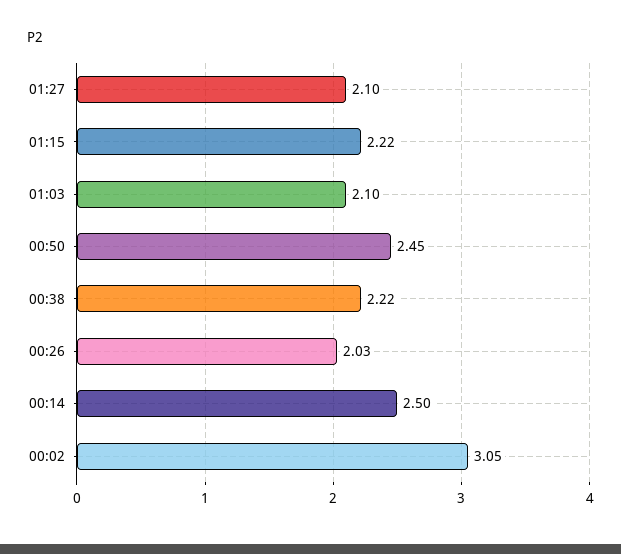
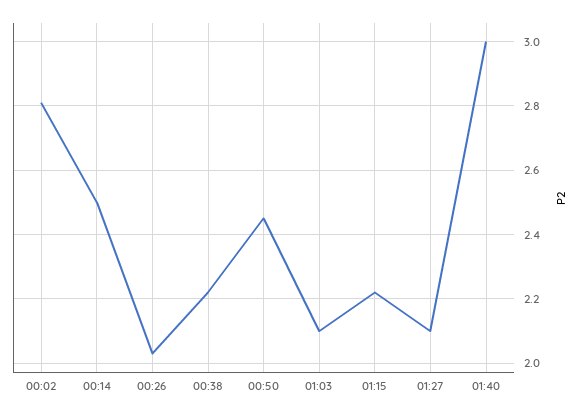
00:02: 3.05 -> 2.8
01:40: none -> 3

